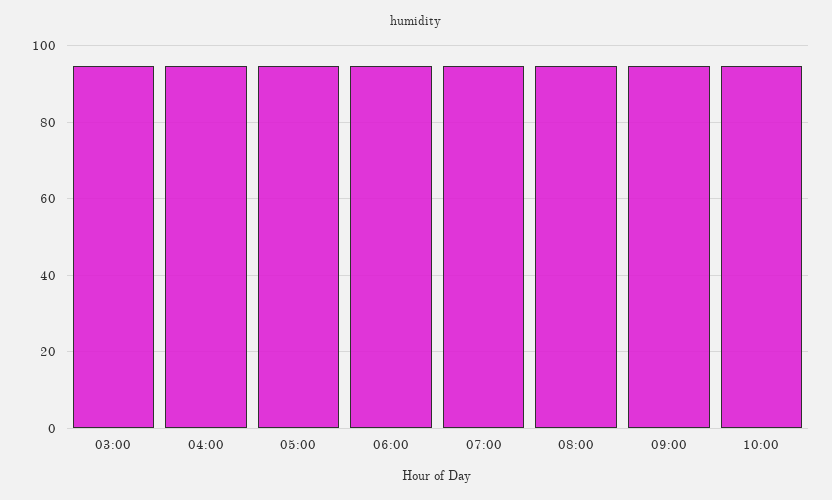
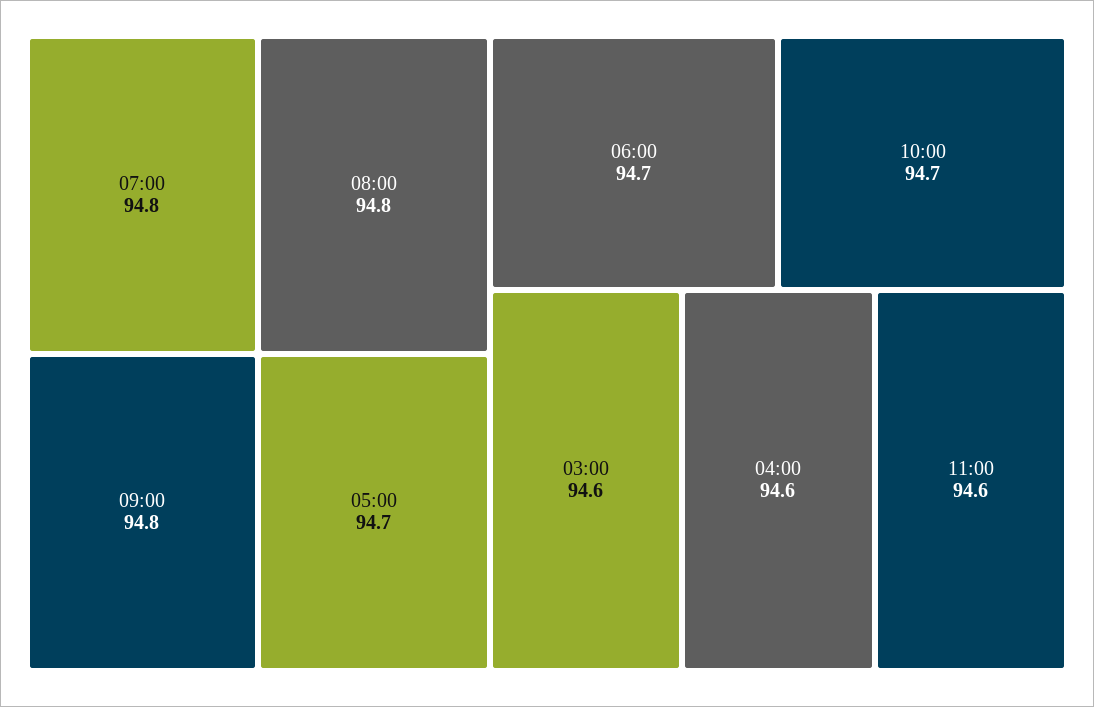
11:00: none -> 94.6

